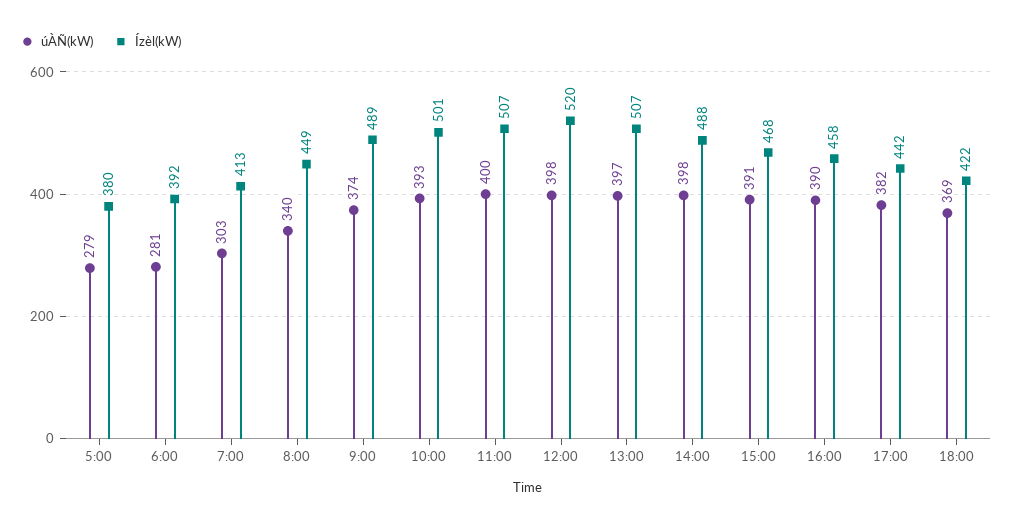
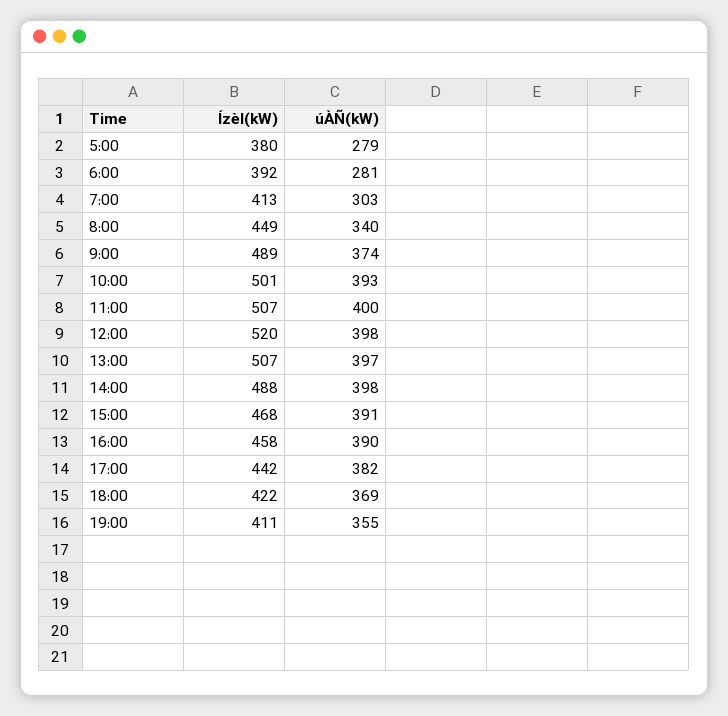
Ízèl(kW), 19:00: none -> 411
úÀÑ(kW), 19:00: none -> 355

